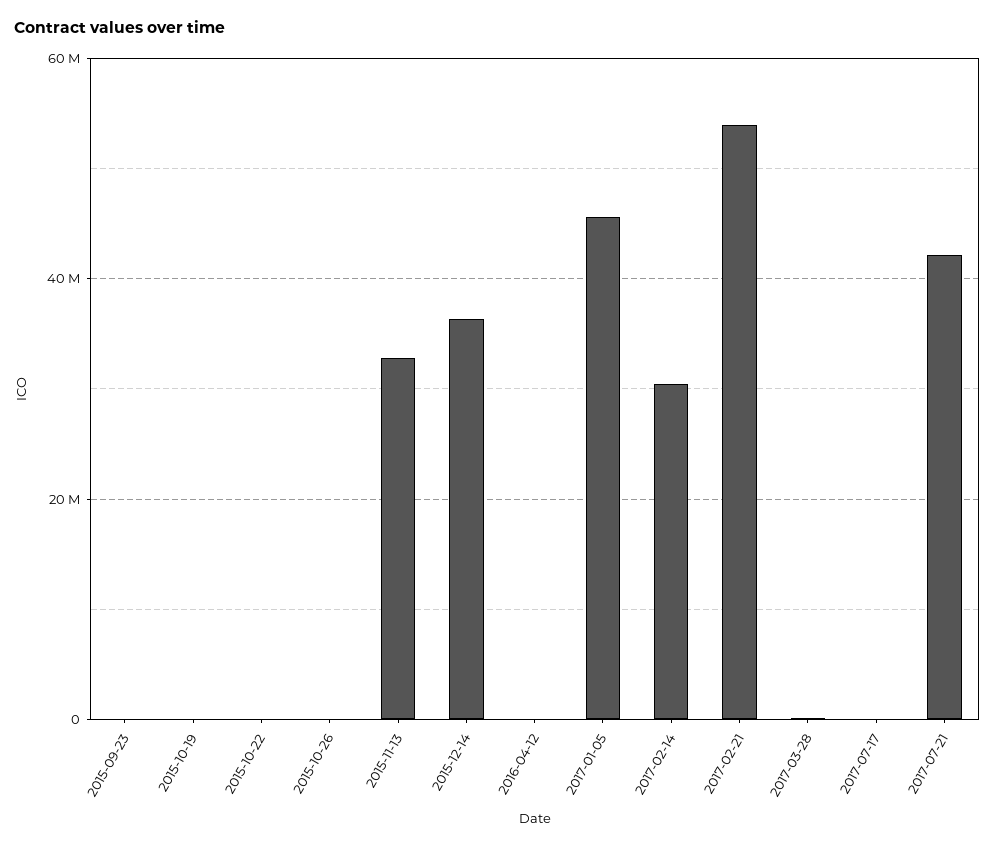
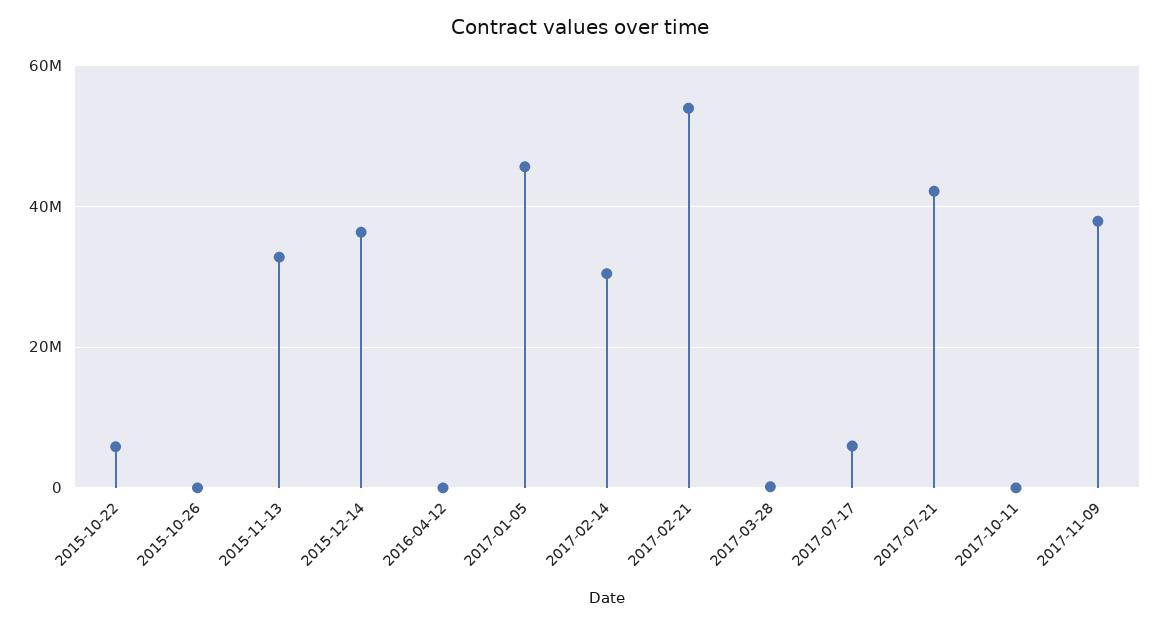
2015-09-23: 0 -> none
2015-10-19: 0 -> none
2015-10-22: 0 -> 6000000
2017-07-17: 0 -> 6000000
2017-10-11: none -> 0
2017-11-09: none -> 38000000

